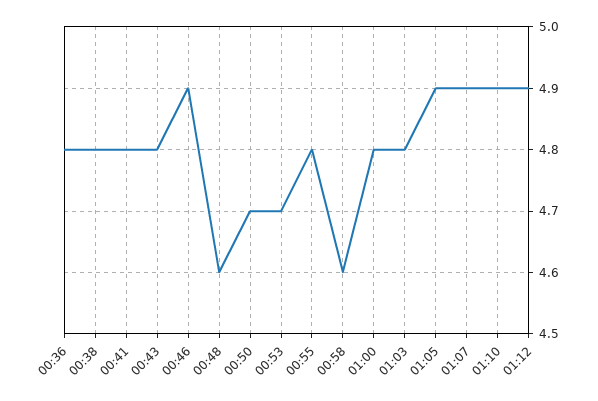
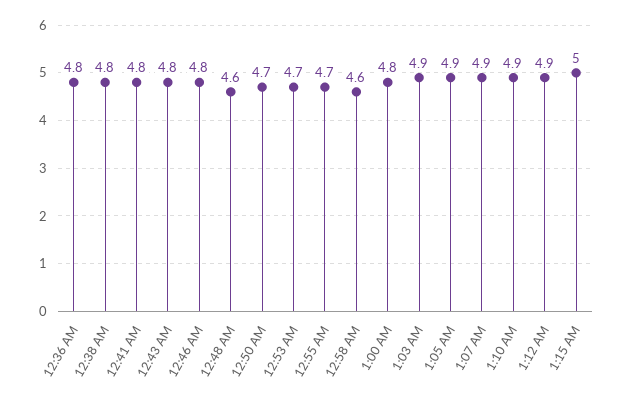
00:46: 4.9 -> 4.8
00:55: 4.8 -> 4.7
01:03: 4.8 -> 4.9
1:15 AM: none -> 5

